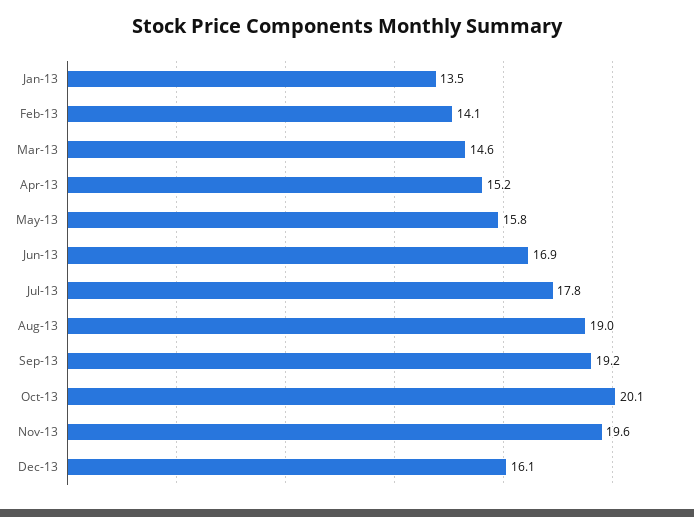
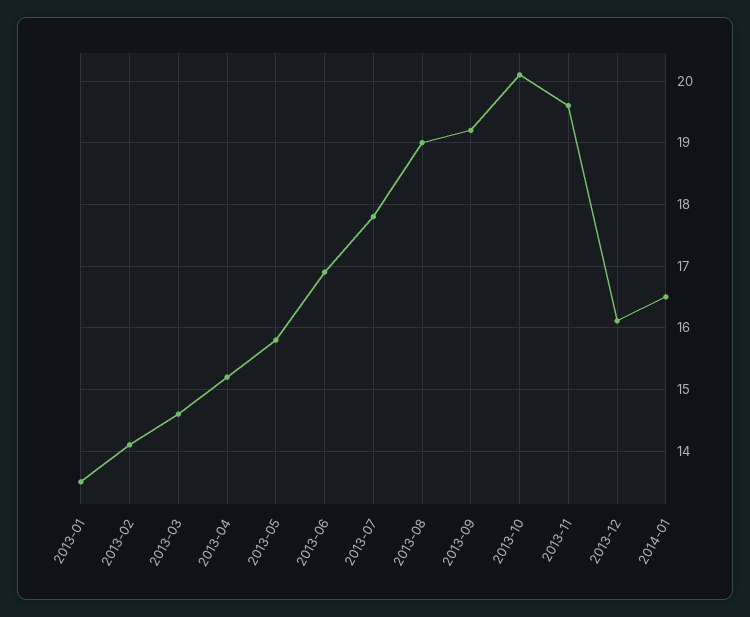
2014-01: none -> 16.5

